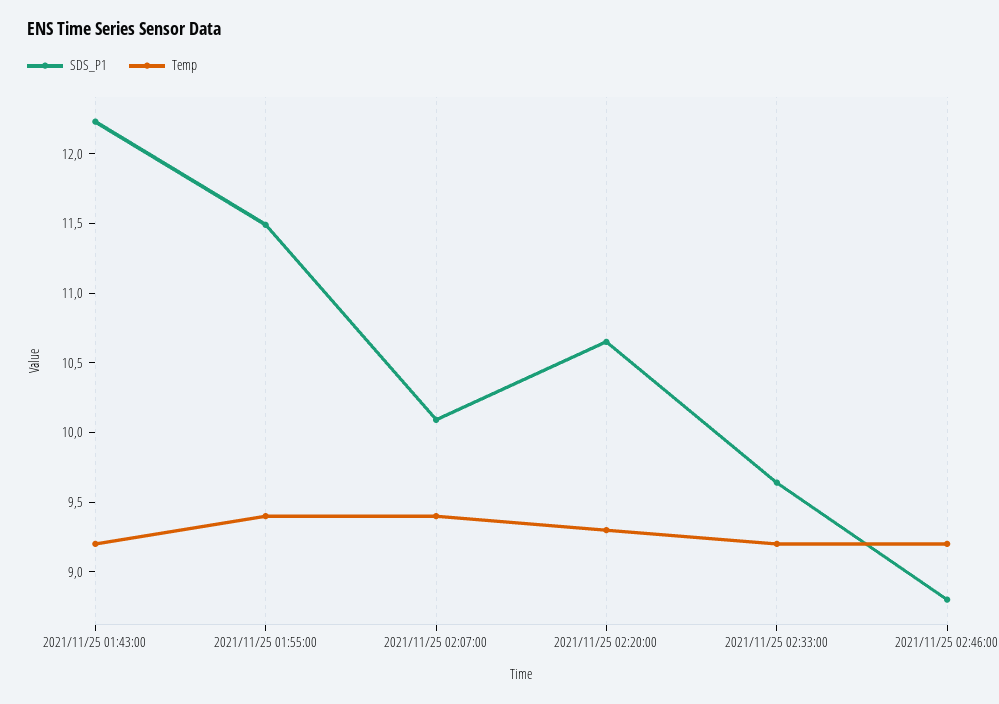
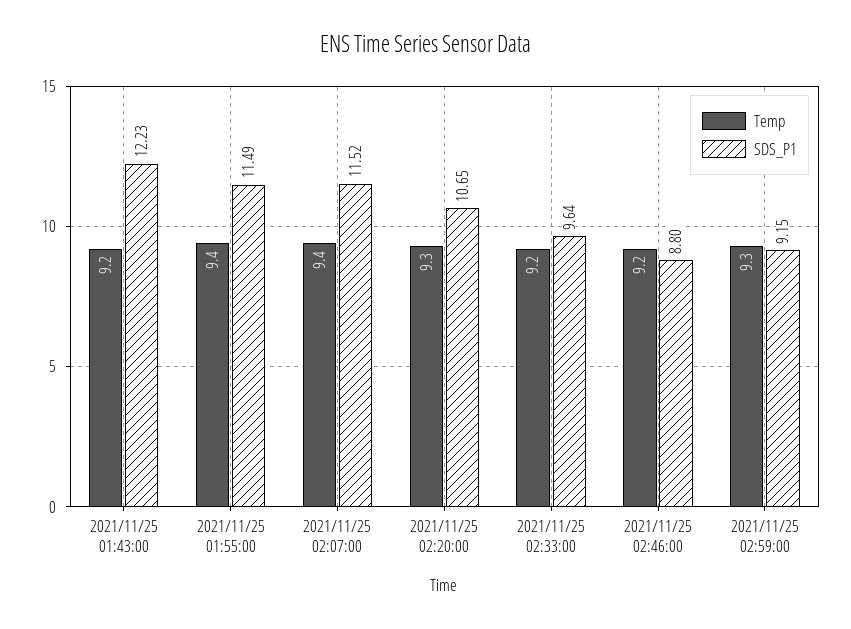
SDS_P1, 2021/11/25 02:07:00: 10.1 -> 11.52
Temp, 2021/11/25 02:59:00: none -> 9.3
SDS_P1, 2021/11/25 02:59:00: none -> 9.15

